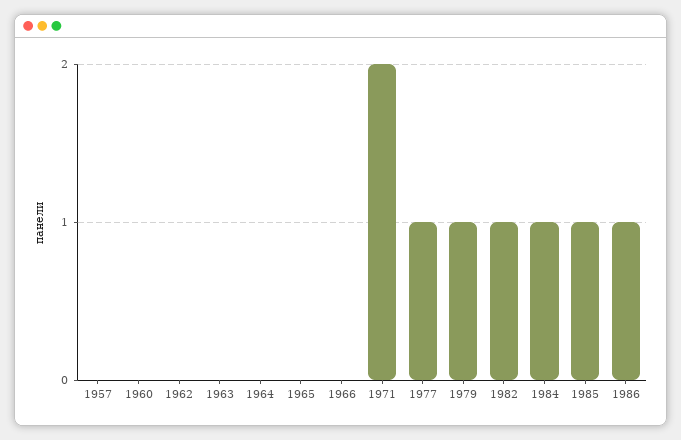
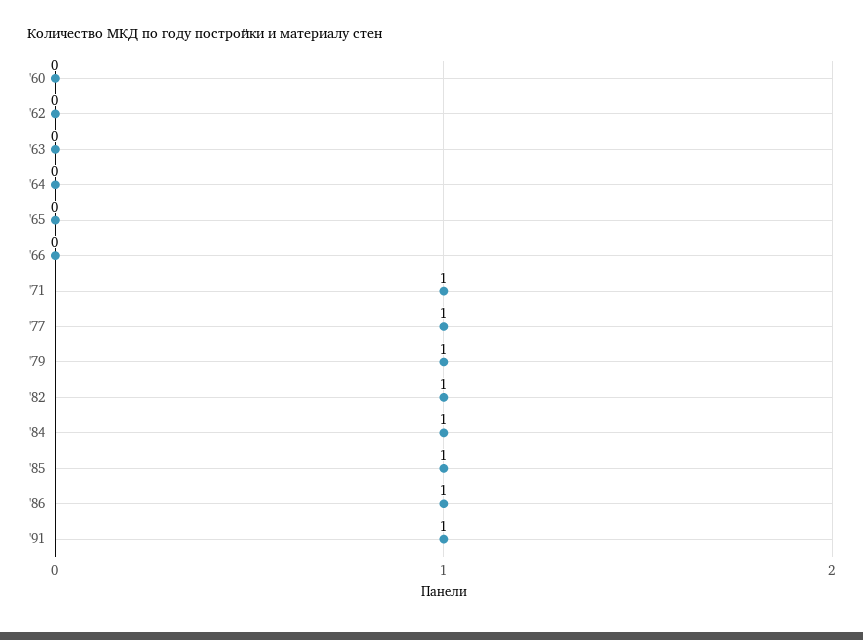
1957: 0 -> none
1971: 2 -> 1
'91: none -> 1

